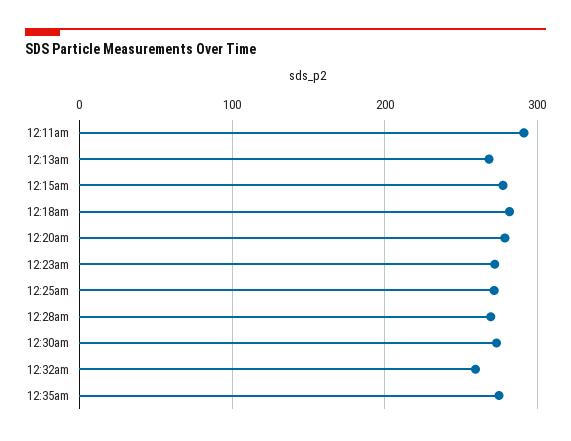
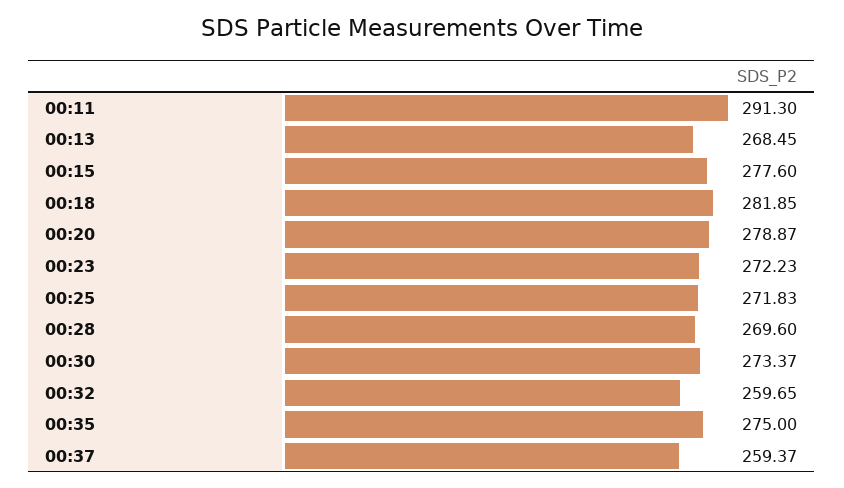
00:37: none -> 259.37

